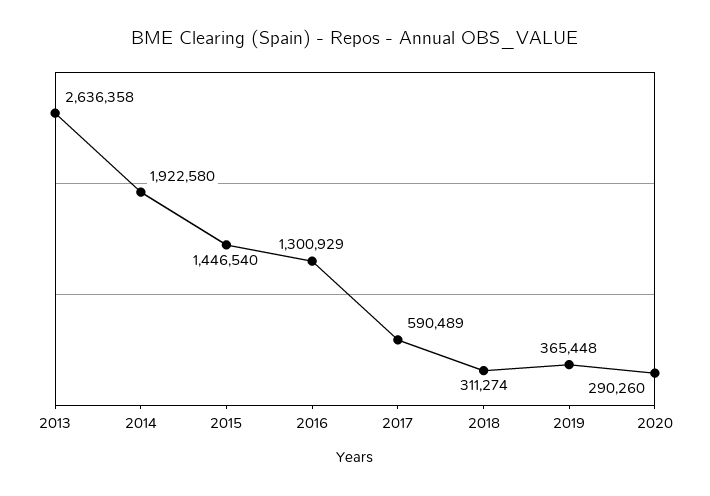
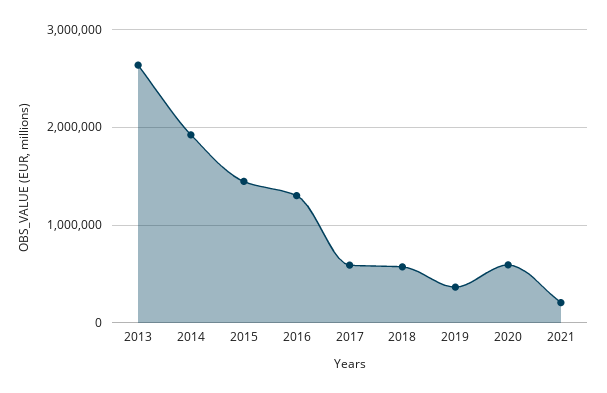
2018: 311274 -> 600000
2020: 290260 -> 600000
2021: none -> 200000

